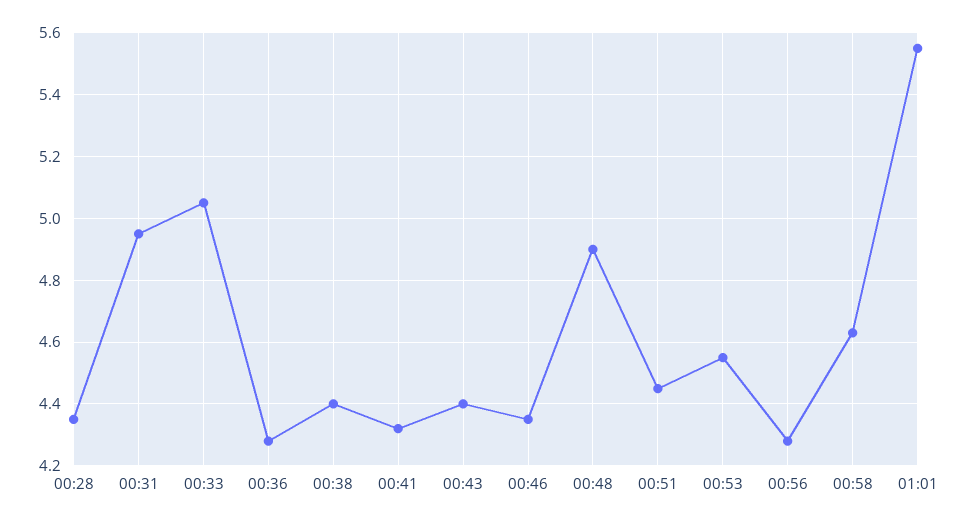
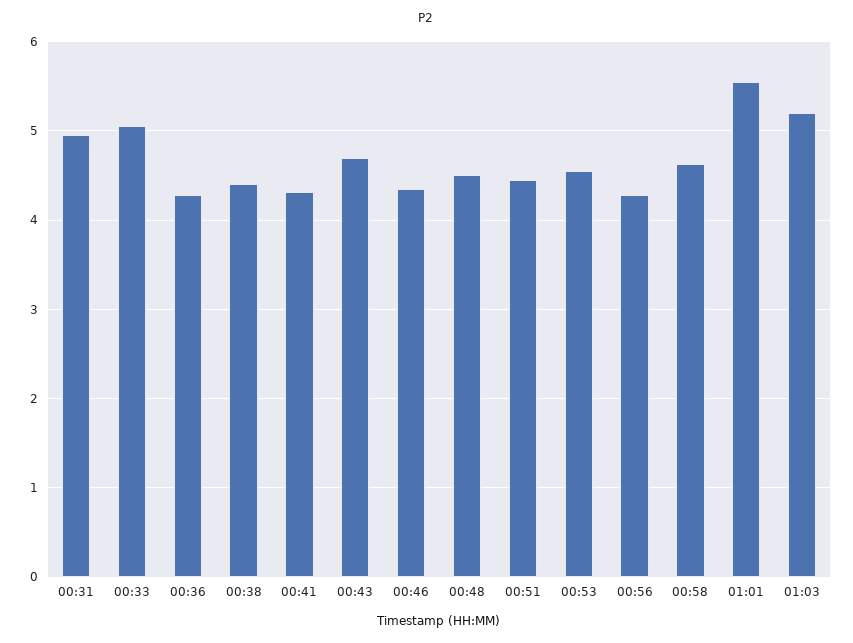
00:28: 4.35 -> none
00:43: 4.4 -> 4.7
00:48: 4.9 -> 4.5
01:03: none -> 5.2

